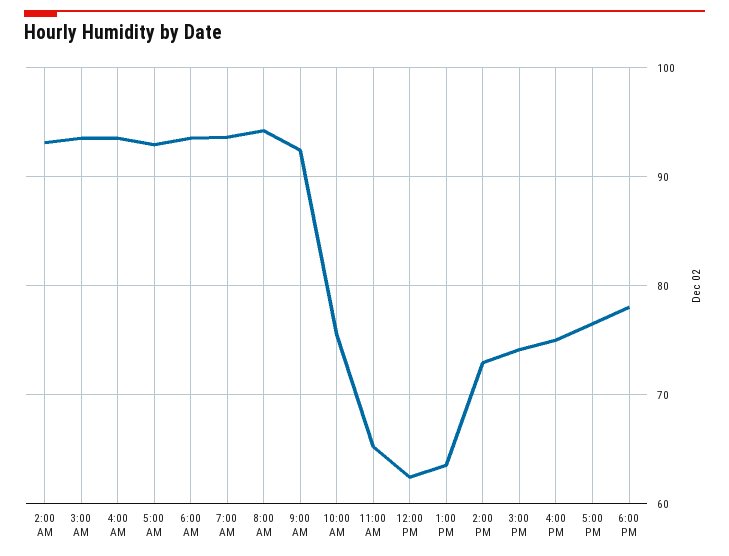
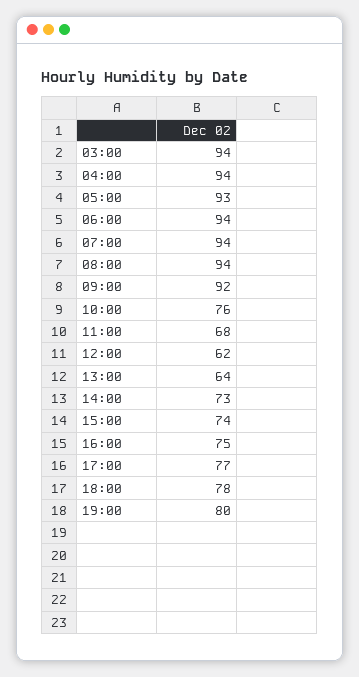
2:00 AM: 93 -> none
11:00 AM: 65 -> 68
19:00: none -> 80

